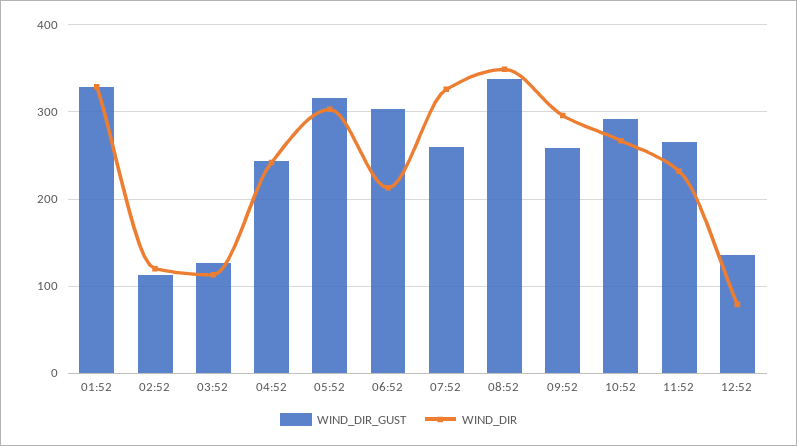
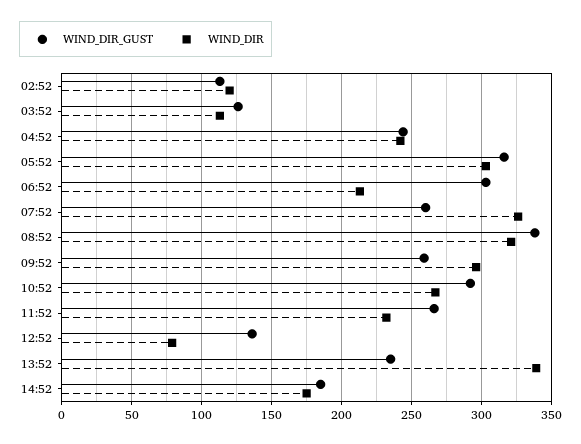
WIND_DIR_GUST, 01:52: 330 -> none
WIND_DIR, 01:52: 330 -> none
WIND_DIR, 08:52: 350 -> 320
WIND_DIR_GUST, 13:52: none -> 235
WIND_DIR, 13:52: none -> 340
WIND_DIR_GUST, 14:52: none -> 185
WIND_DIR, 14:52: none -> 175

